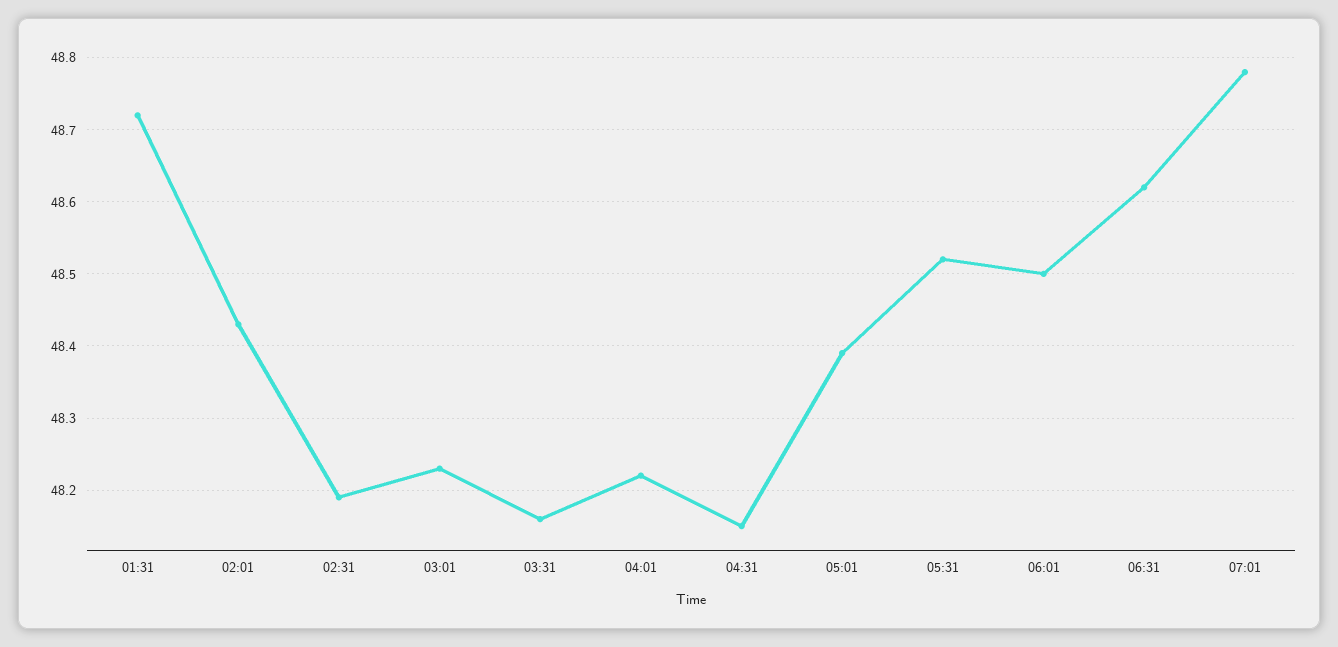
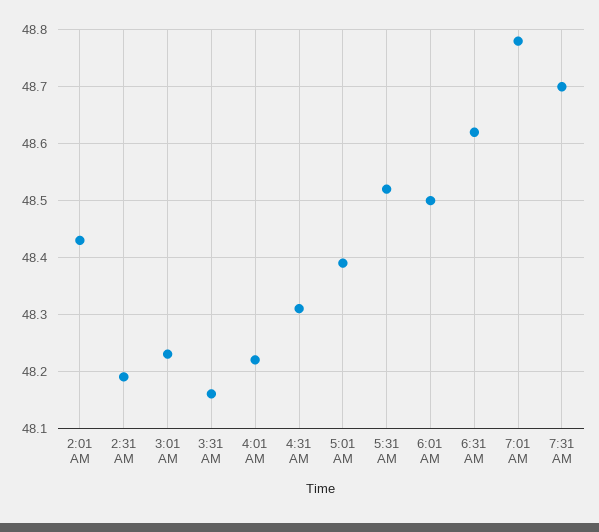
01:31: 48.72 -> none
04:31: 48.15 -> 48.3
7:31 AM: none -> 48.7

